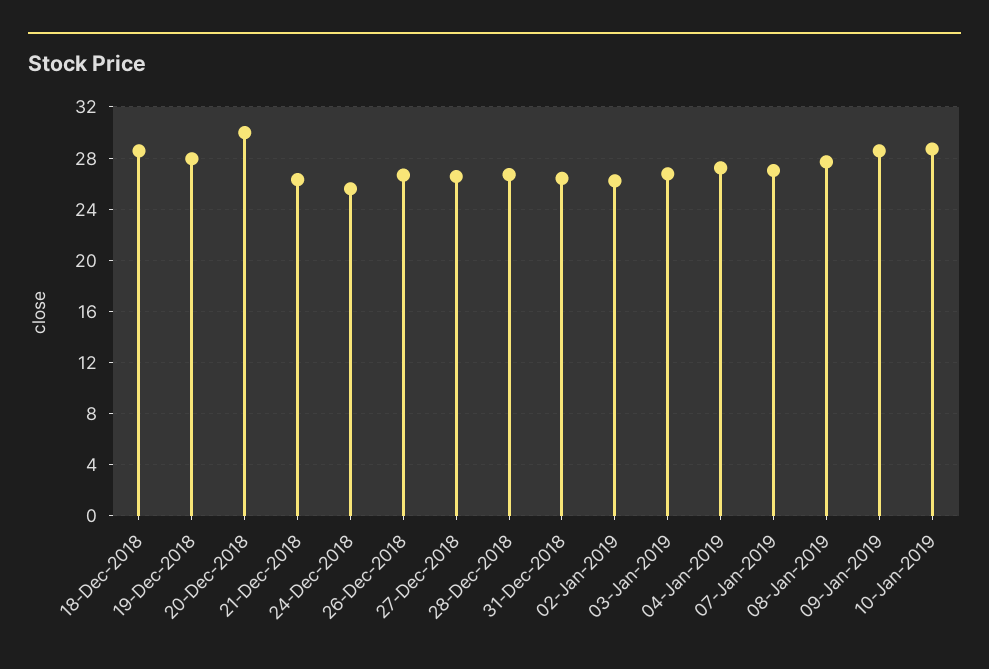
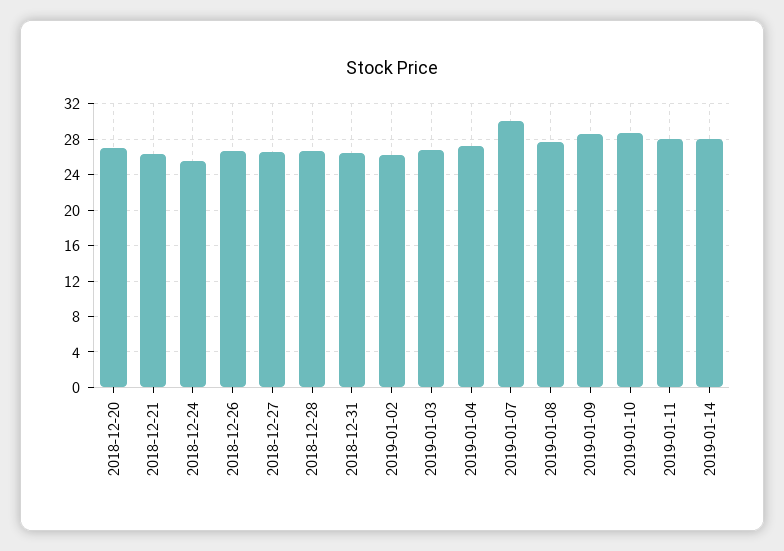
18-Dec-2018: 28.5 -> none
19-Dec-2018: 28 -> none
20-Dec-2018: 30 -> 27
07-Jan-2019: 27 -> 30
2019-01-11: none -> 28
2019-01-14: none -> 28

